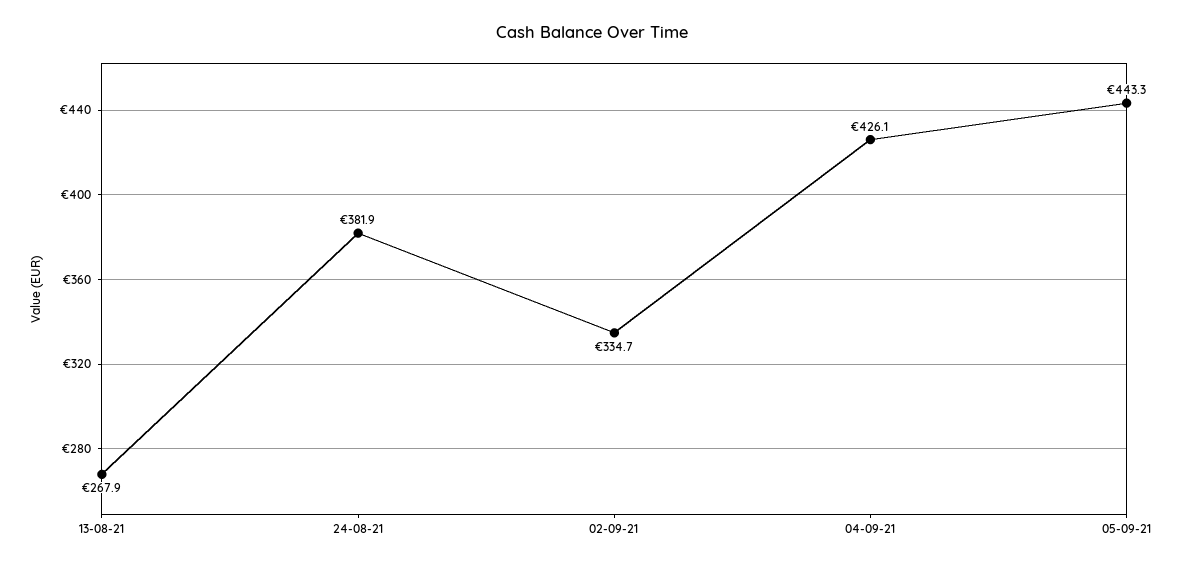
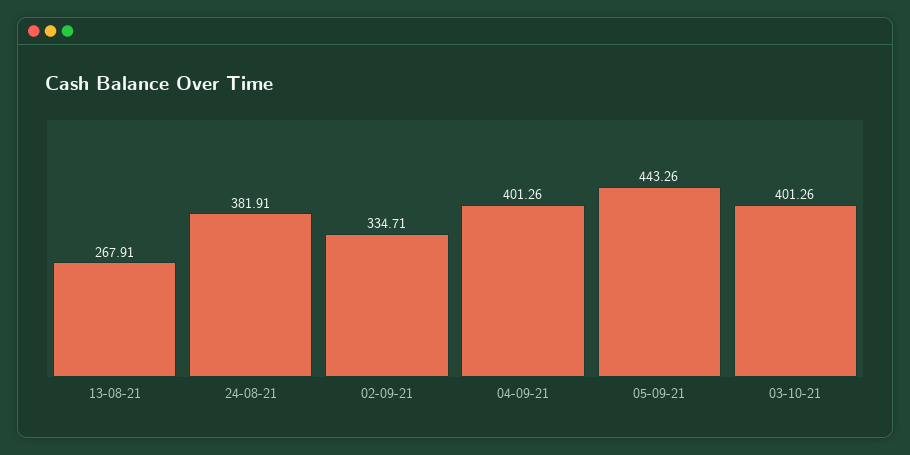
04-09-21: 426.1 -> 401.26
03-10-21: none -> 401.26

